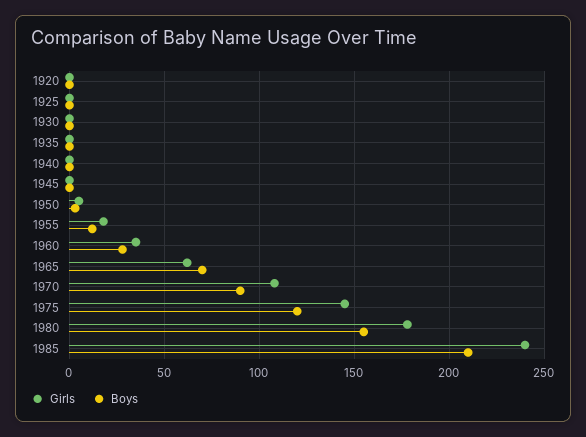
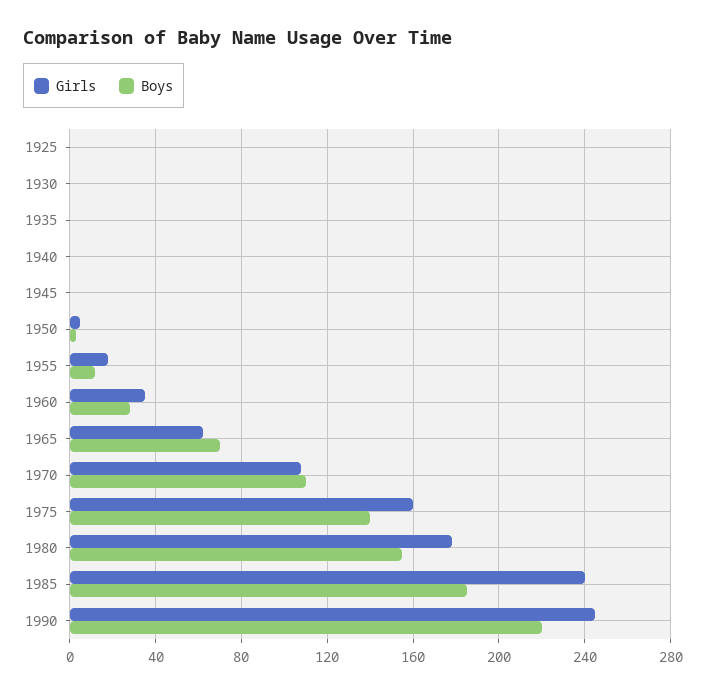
Girls, 1920: 0 -> none
Boys, 1920: 0 -> none
Boys, 1970: 90 -> 110
Girls, 1975: 145 -> 160
Boys, 1975: 120 -> 140
Boys, 1985: 210 -> 185
Girls, 1990: none -> 245
Boys, 1990: none -> 220

